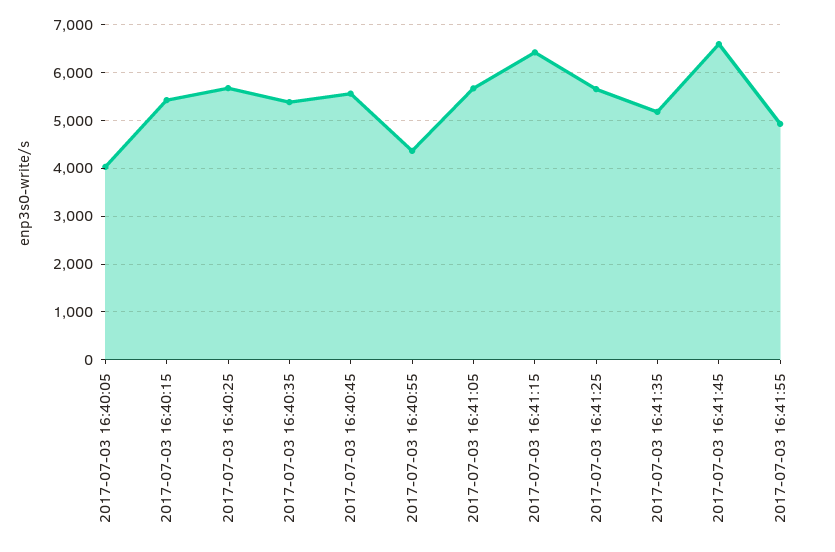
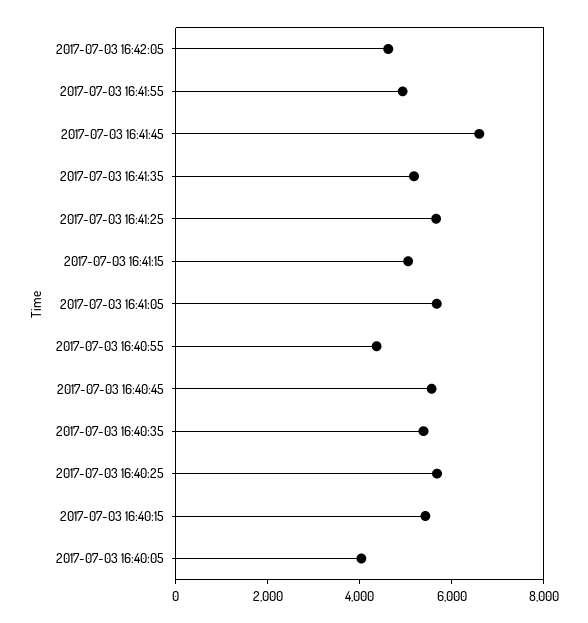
2017-07-03 16:41:15: 6400 -> 5000
2017-07-03 16:42:05: none -> 4500

